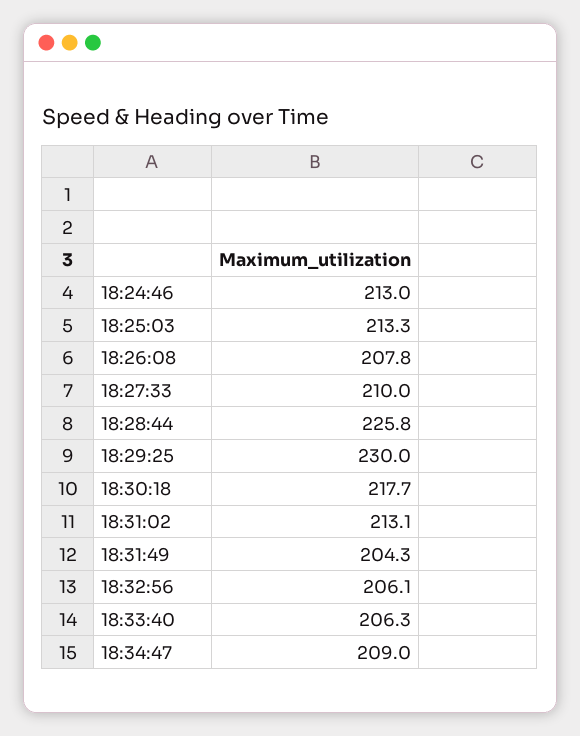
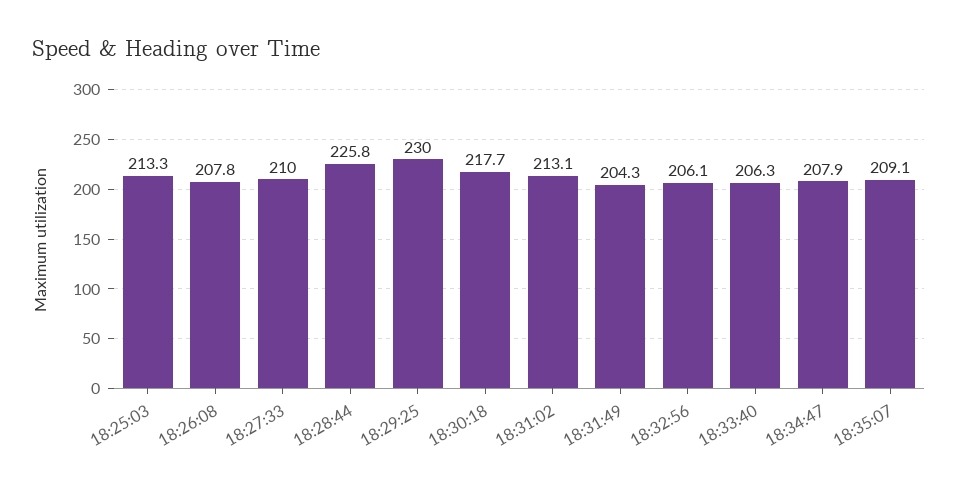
18:24:46: 213 -> none
18:34:47: 209 -> 207.9
18:35:07: none -> 209.1

